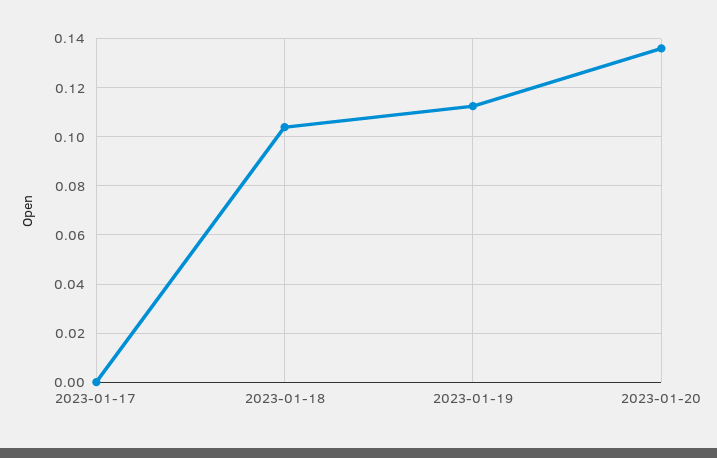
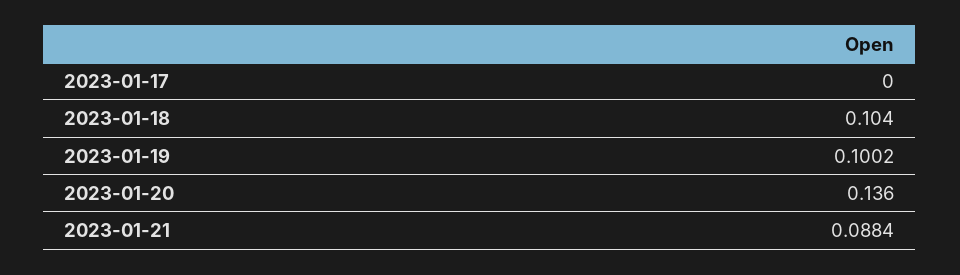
2023-01-19: 0.1125 -> 0.1002
2023-01-21: none -> 0.0884

